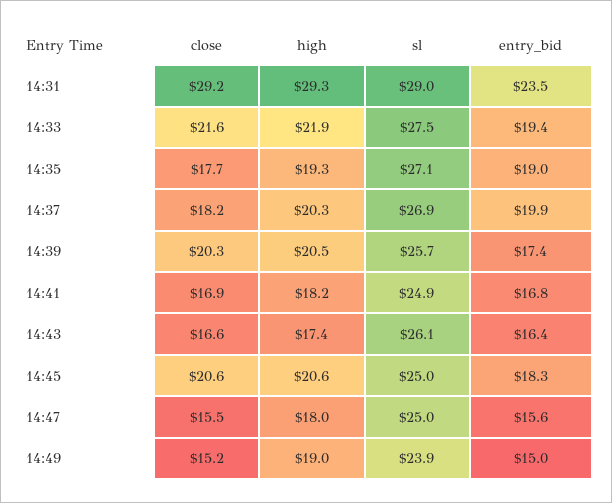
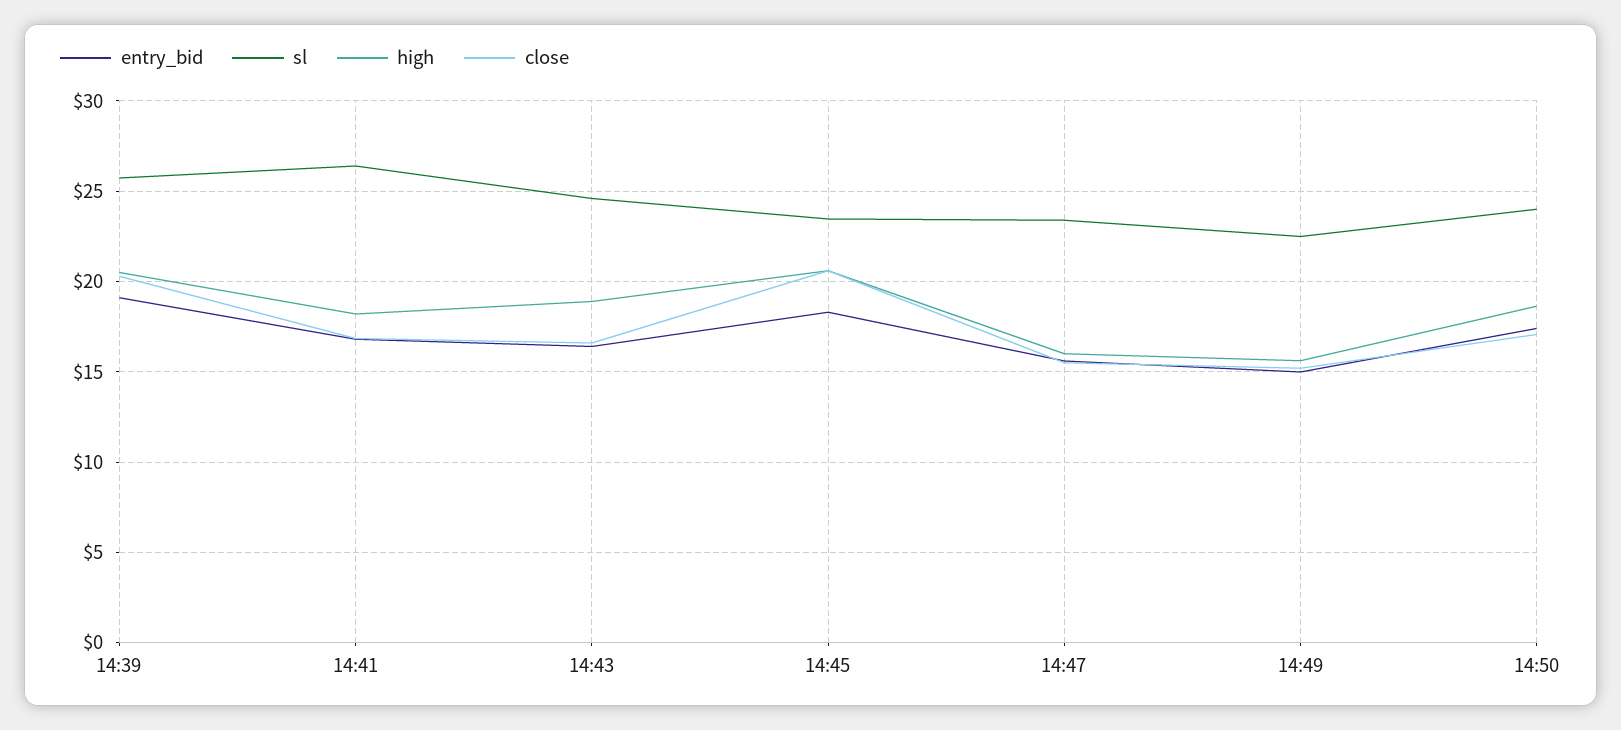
close, 14:31: 29.2 -> none
high, 14:31: 29.3 -> none
sl, 14:31: 29 -> none
entry_bid, 14:31: 23.5 -> none
close, 14:33: 21.6 -> none
high, 14:33: 21.9 -> none
sl, 14:33: 27.5 -> none
entry_bid, 14:33: 19.4 -> none
close, 14:35: 17.7 -> none
high, 14:35: 19.3 -> none
sl, 14:35: 27.1 -> none
entry_bid, 14:35: 19 -> none
close, 14:37: 18.2 -> none
high, 14:37: 20.3 -> none
sl, 14:37: 26.9 -> none
entry_bid, 14:37: 19.9 -> none
entry_bid, 14:39: 17.4 -> 19
sl, 14:41: 24.9 -> 26.5
high, 14:43: 17.4 -> 19
sl, 14:43: 26.1 -> 24.5
sl, 14:45: 25 -> 23.5
high, 14:47: 18 -> 16
sl, 14:47: 25 -> 23.5
high, 14:49: 19 -> 15.5
sl, 14:49: 23.9 -> 22.5
entry_bid, 14:50: none -> 17.5
sl, 14:50: none -> 24
high, 14:50: none -> 18.5
close, 14:50: none -> 17

